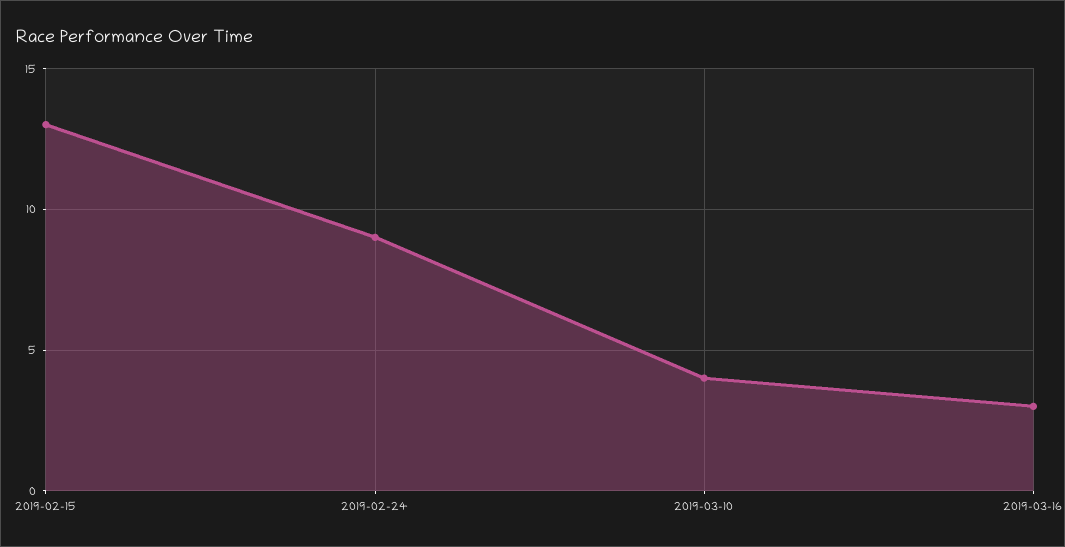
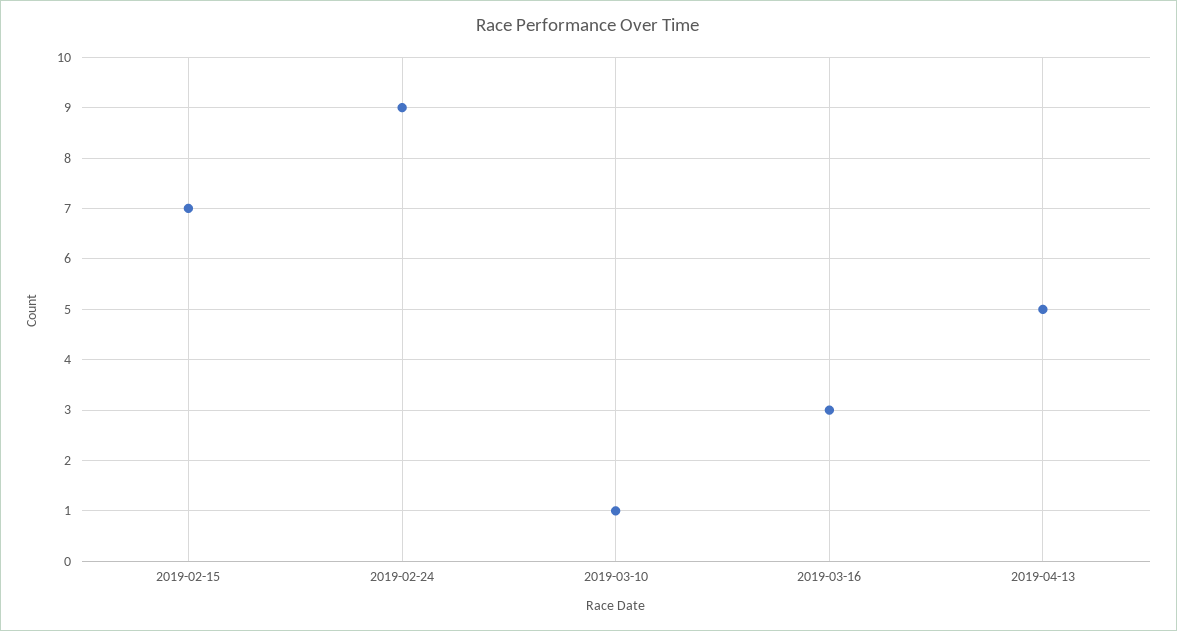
2019-02-15: 13 -> 7
2019-03-10: 4 -> 1
2019-04-13: none -> 5

